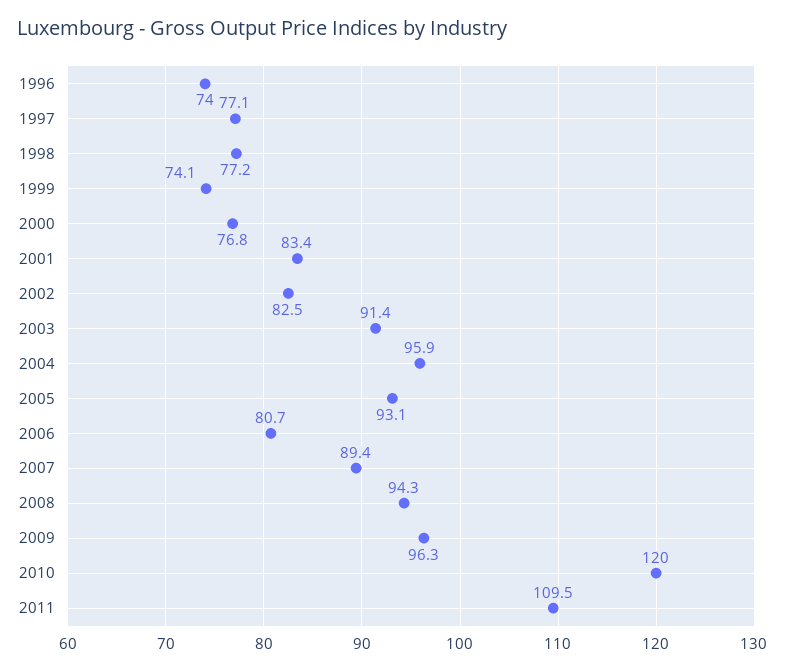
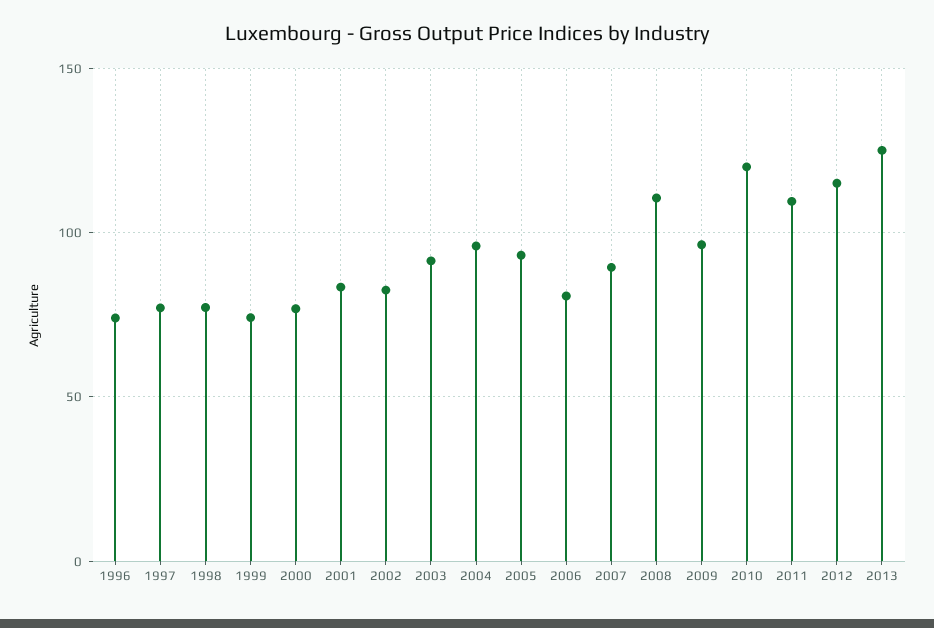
2008: 94.3 -> 110
2012: none -> 115
2013: none -> 125

